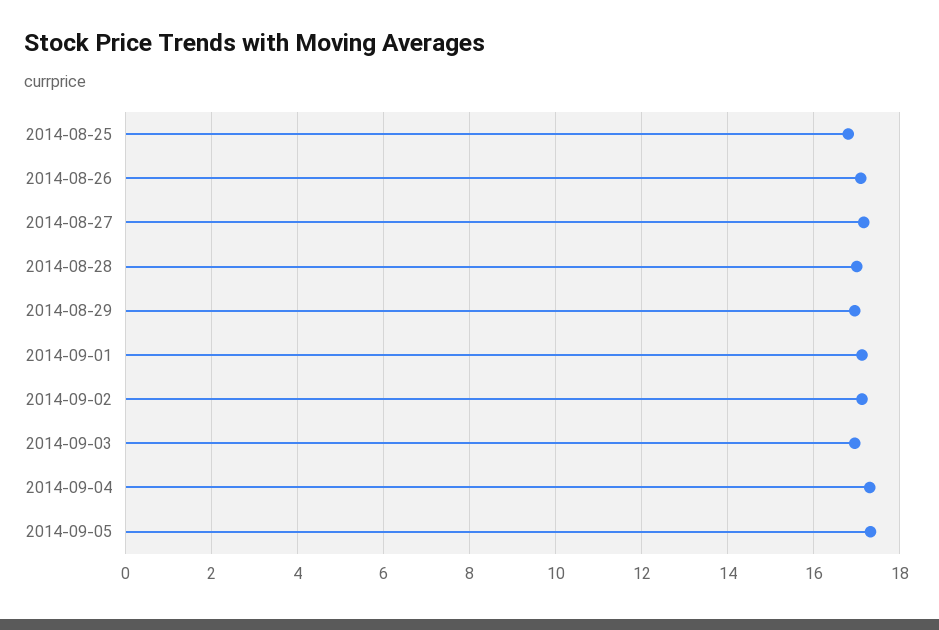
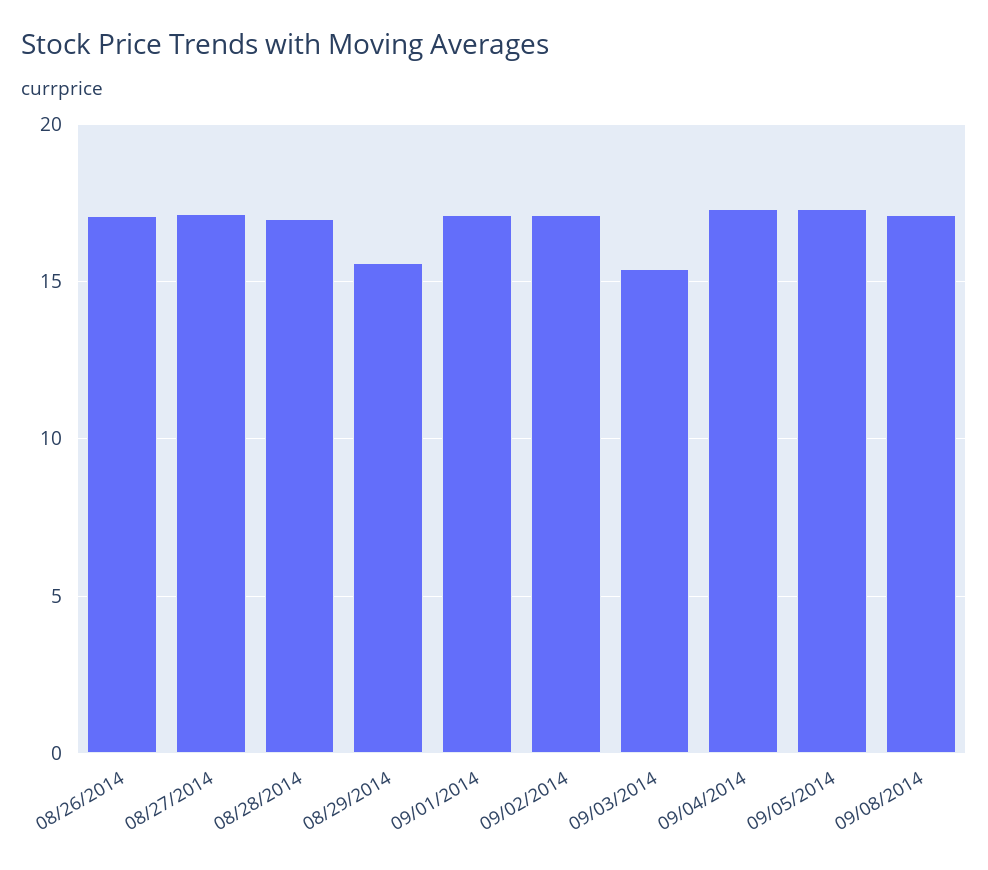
2014-08-25: 16.8 -> none
2014-08-29: 17 -> 15.5
2014-09-03: 17 -> 15.5
09/08/2014: none -> 17

